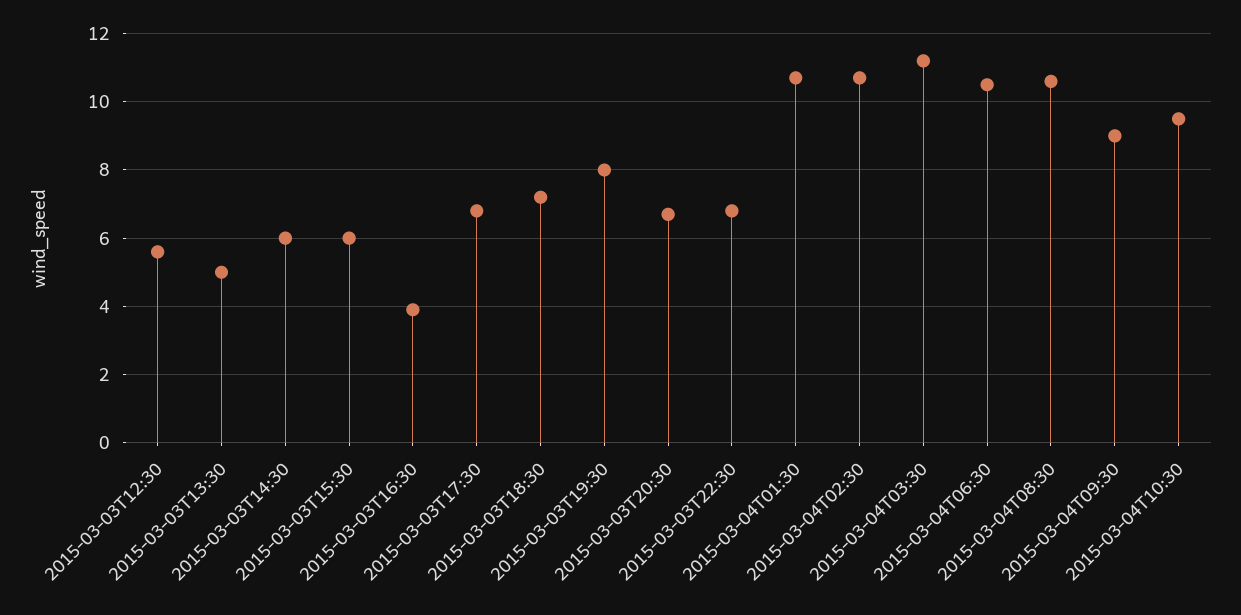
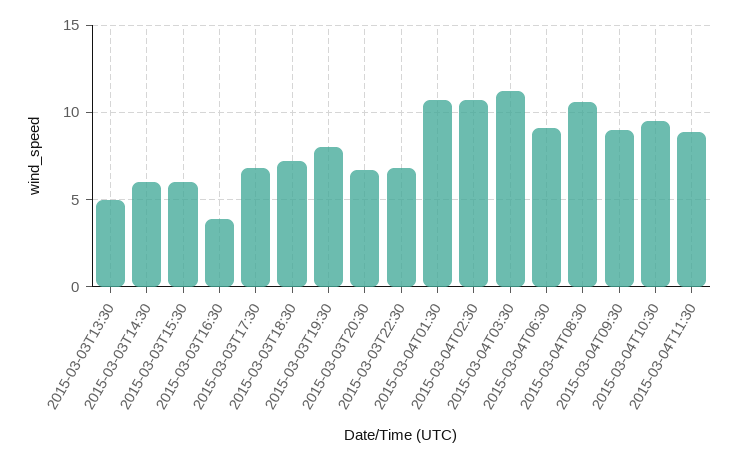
2015-03-03T12:30: 5.5 -> none
2015-03-04T06:30: 10.5 -> 9
2015-03-04T11:30: none -> 9

